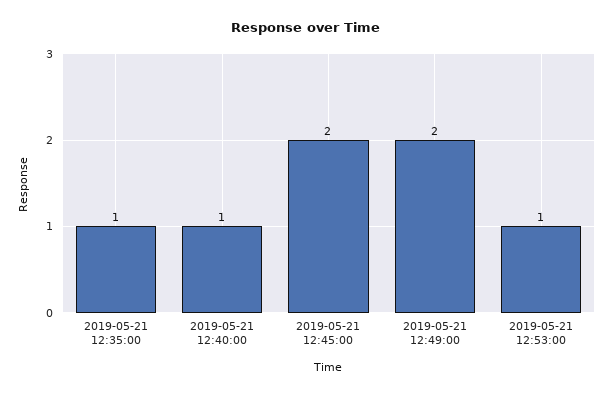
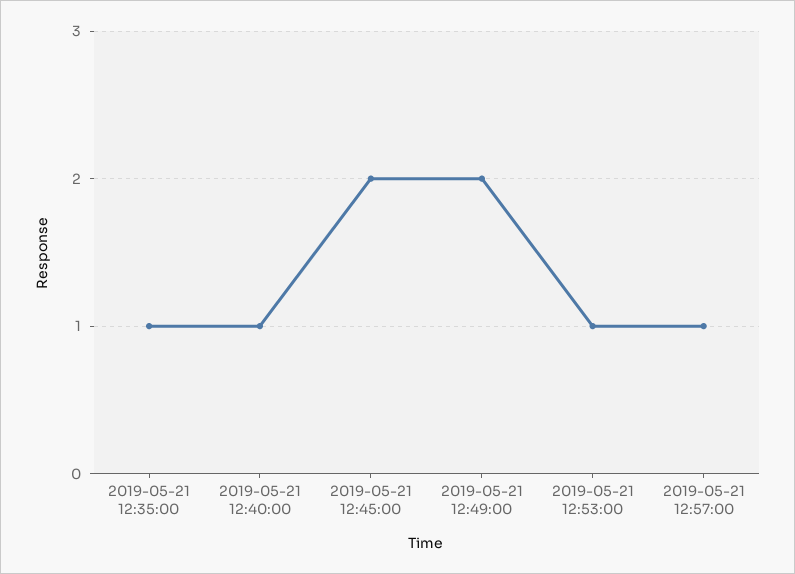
2019-05-21 12:57:00: none -> 1

